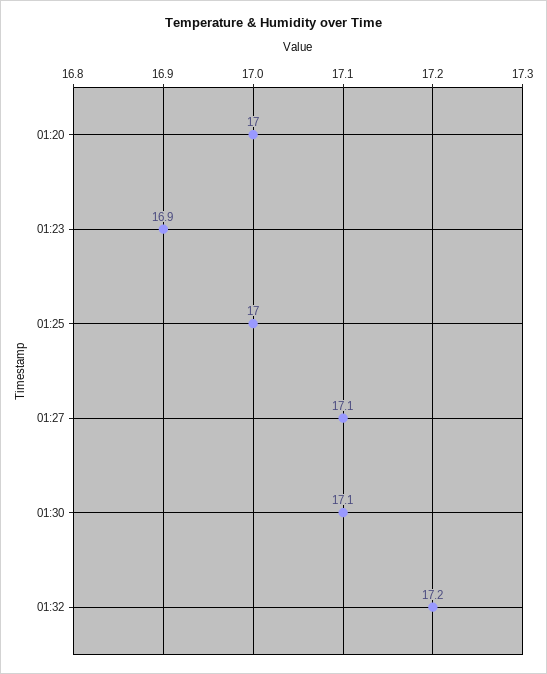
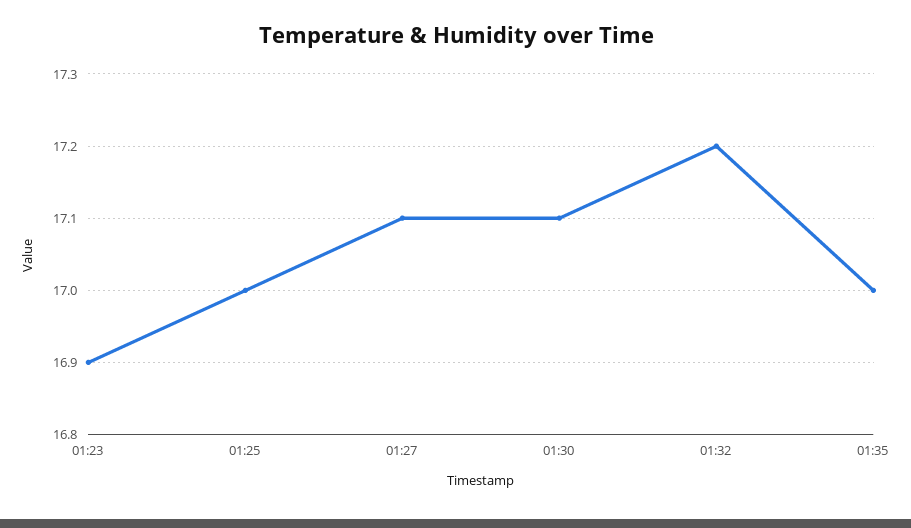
01:20: 17 -> none
01:35: none -> 17

